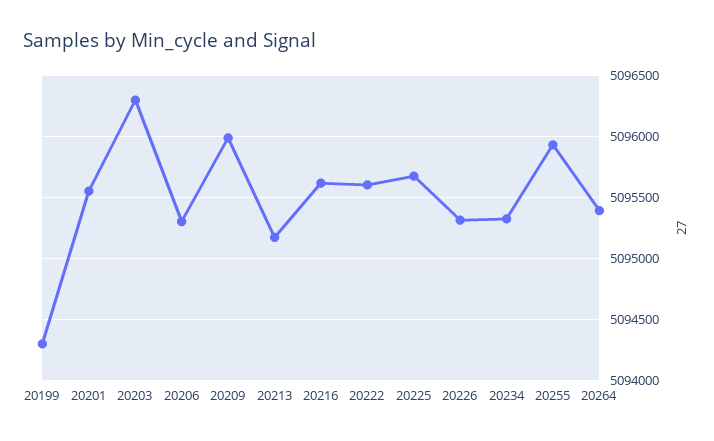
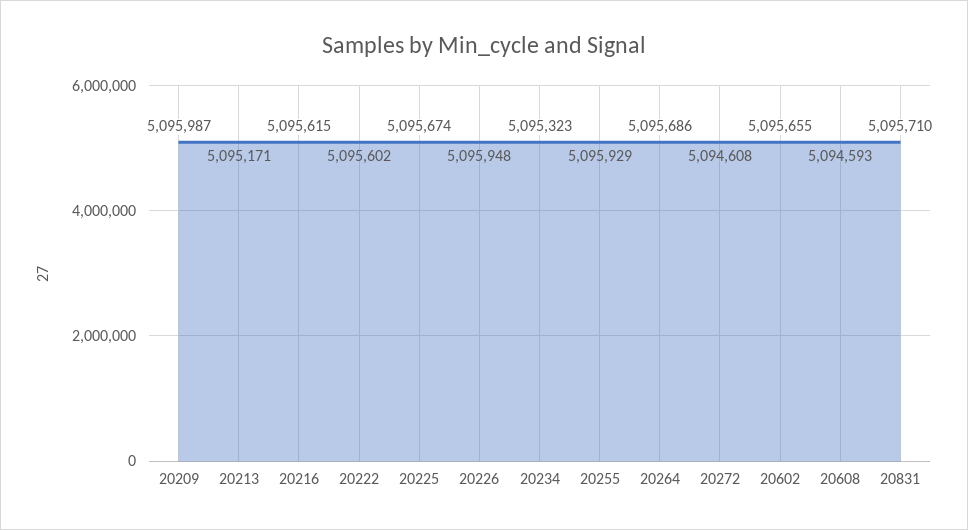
20199: 5094300 -> none
20201: 5095550 -> none
20203: 5096300 -> none
20206: 5095300 -> none
20226: 5095300 -> 5095948
20264: 5095400 -> 5095686
20272: none -> 5094608
20602: none -> 5095655
20608: none -> 5094593
20831: none -> 5095710

